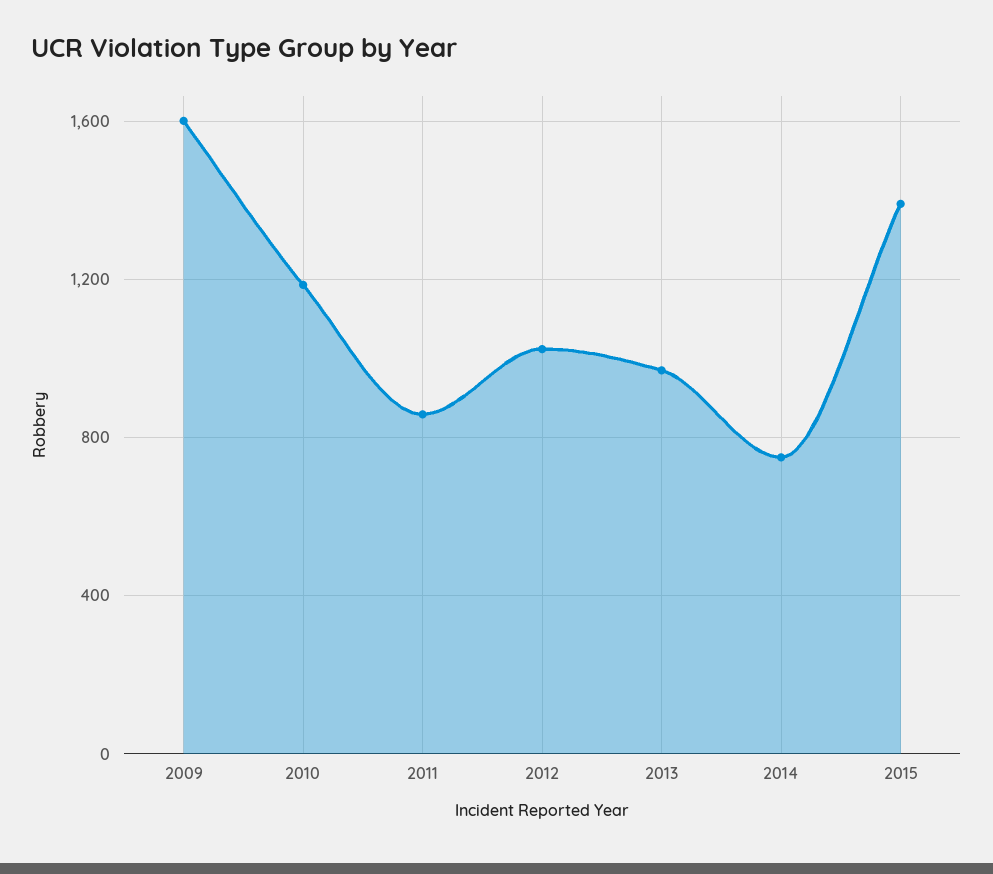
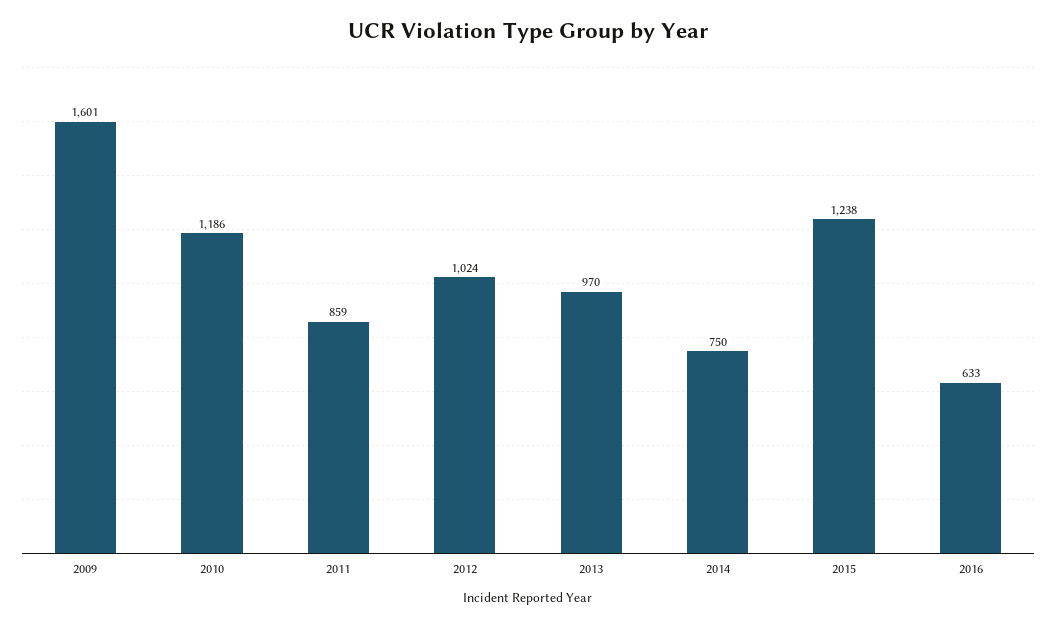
2015: 1400 -> 1238
2016: none -> 633

